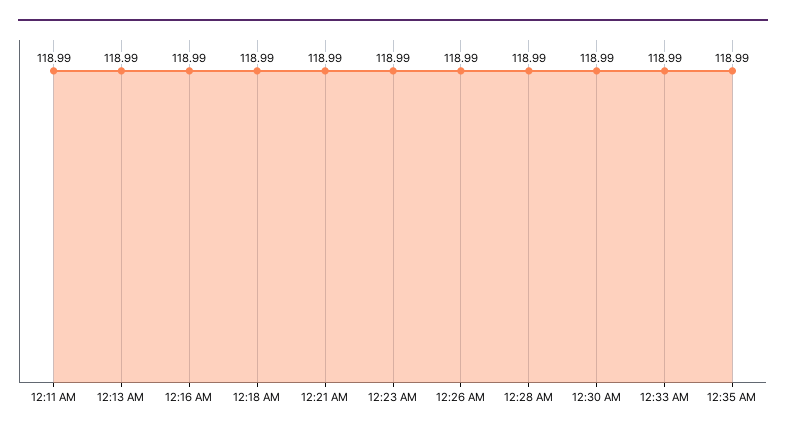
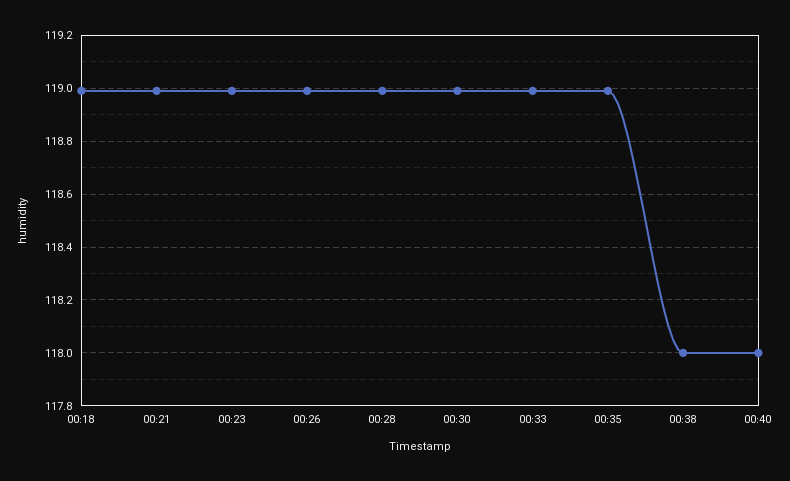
12:11 AM: 118.99 -> none
12:13 AM: 118.99 -> none
12:16 AM: 118.99 -> none
00:38: none -> 118
00:40: none -> 118

